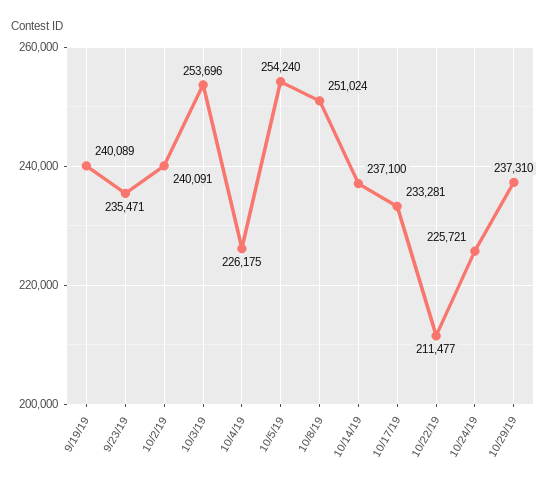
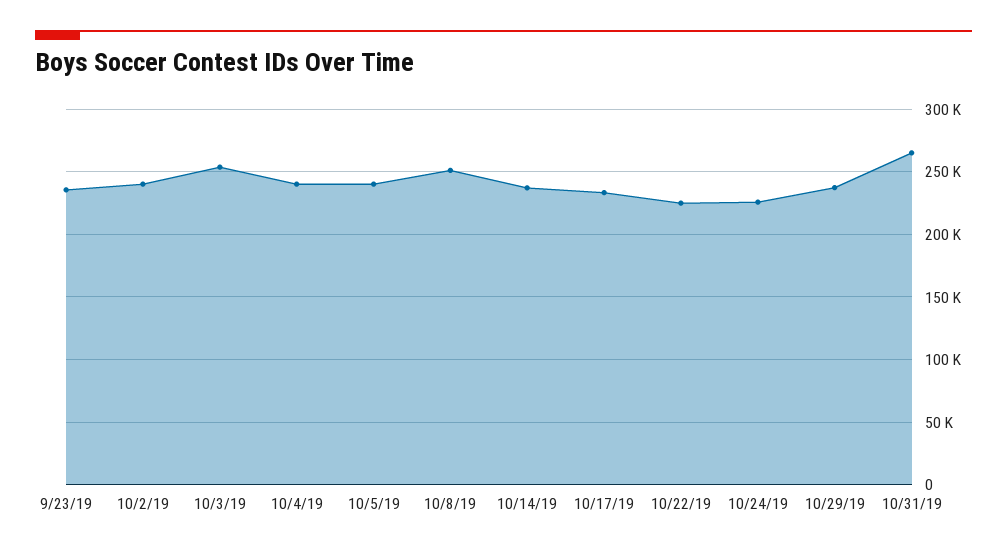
9/19/19: 240089 -> none
10/4/19: 226175 -> 240000
10/5/19: 254240 -> 240000
10/22/19: 211477 -> 225000
10/31/19: none -> 265000

